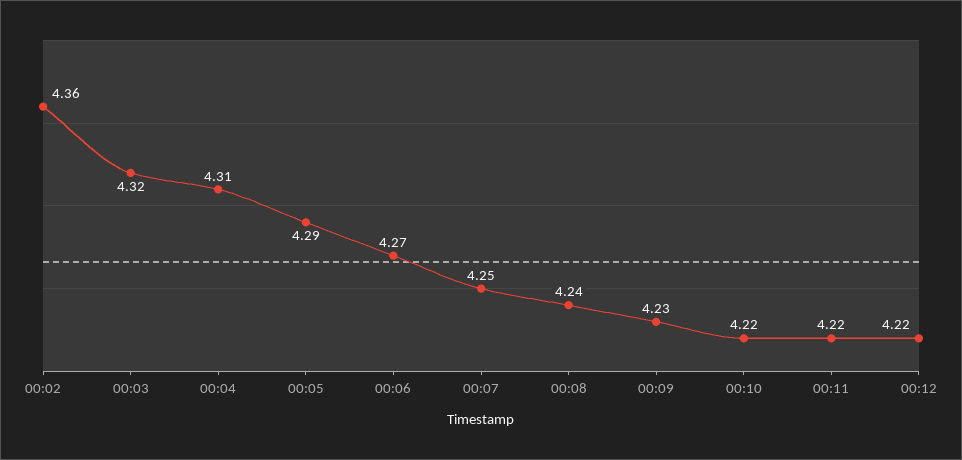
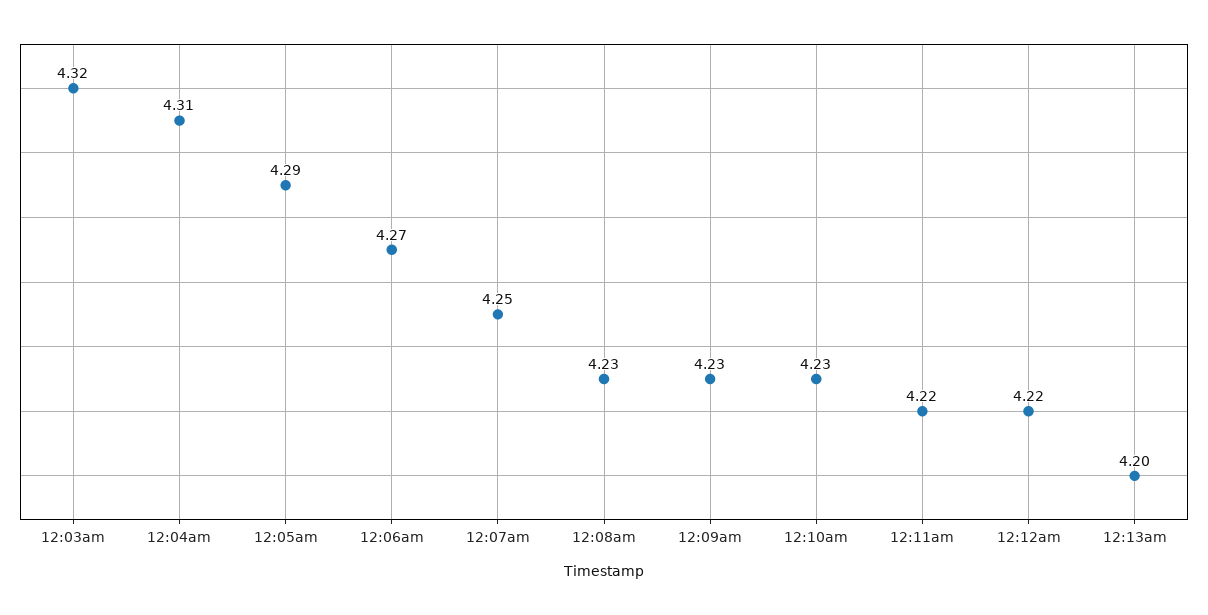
00:02: 4.36 -> none
00:08: 4.24 -> 4.23
00:10: 4.22 -> 4.23
12:13am: none -> 4.2

